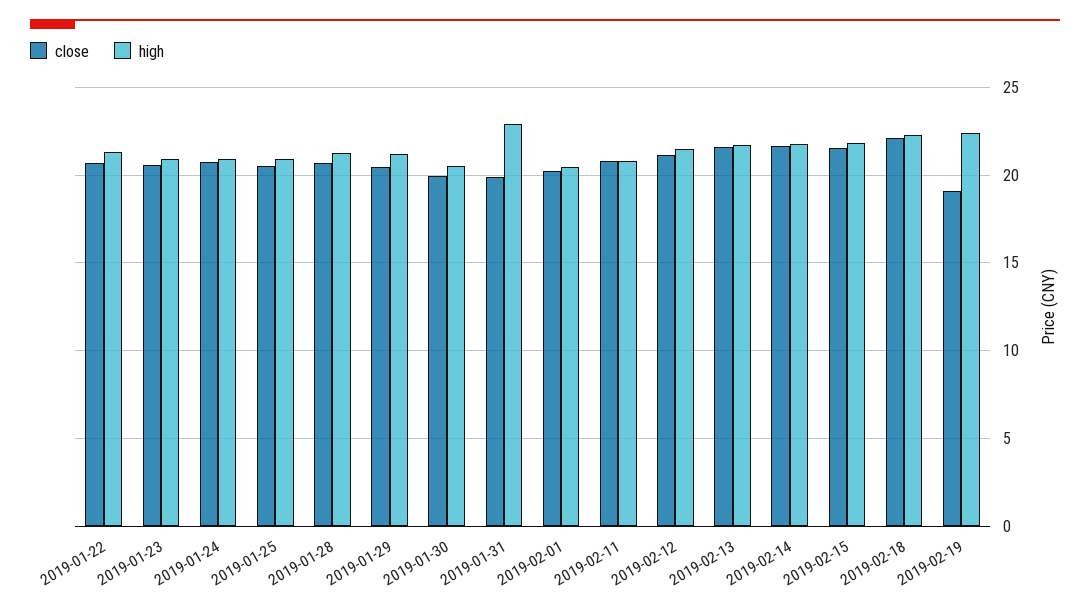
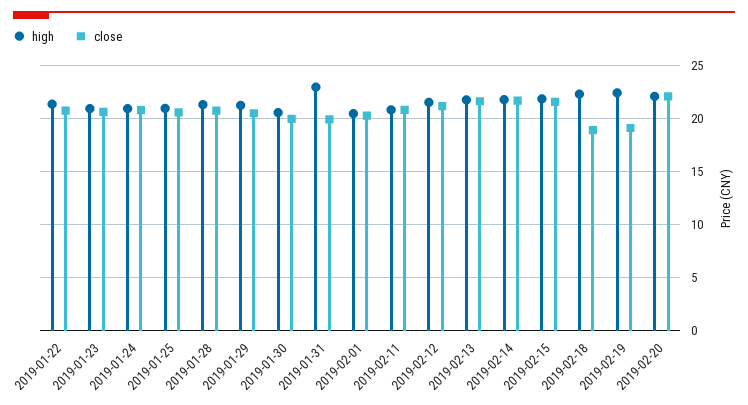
close, 2019-02-18: 22 -> 19
high, 2019-02-20: none -> 22
close, 2019-02-20: none -> 22

